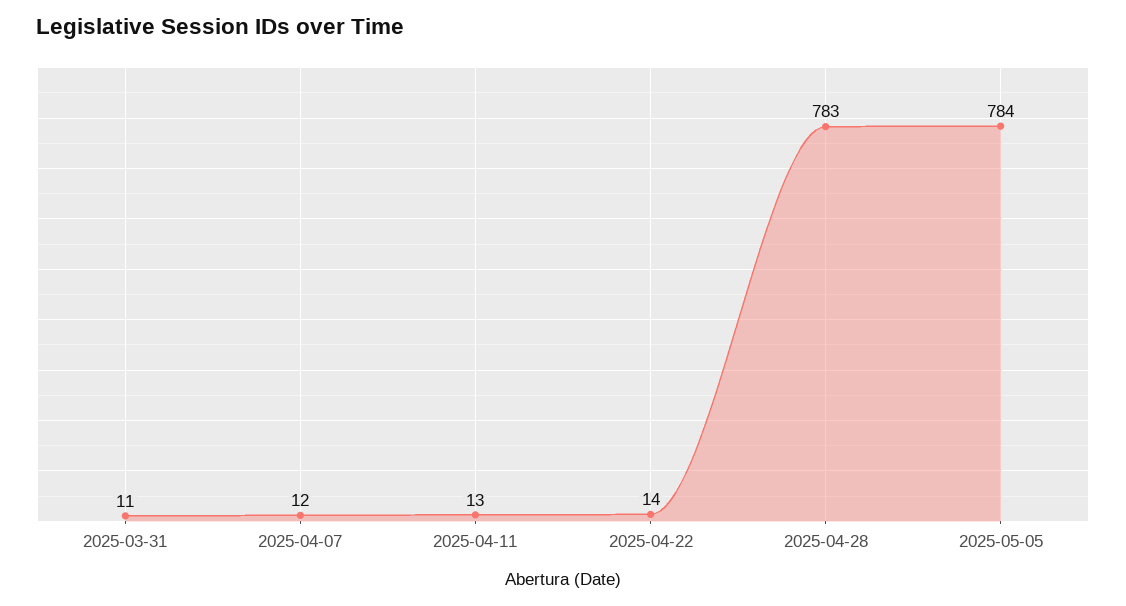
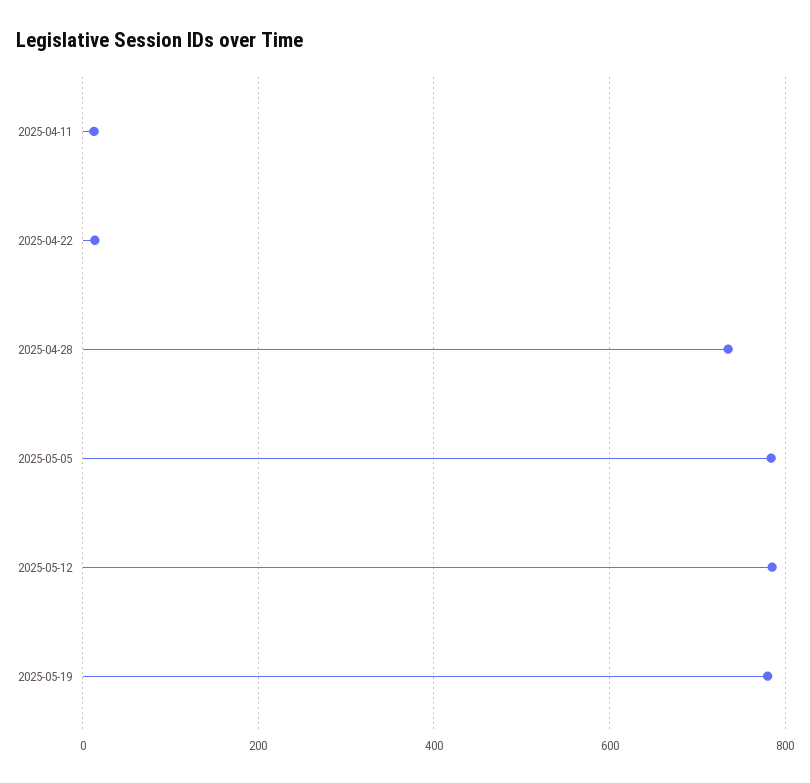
2025-03-31: 11 -> none
2025-04-07: 12 -> none
2025-04-28: 783 -> 740
2025-05-12: none -> 780
2025-05-19: none -> 780

